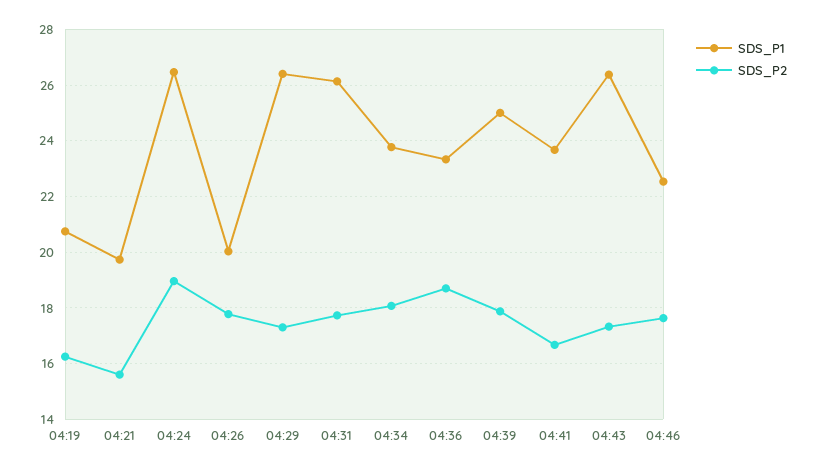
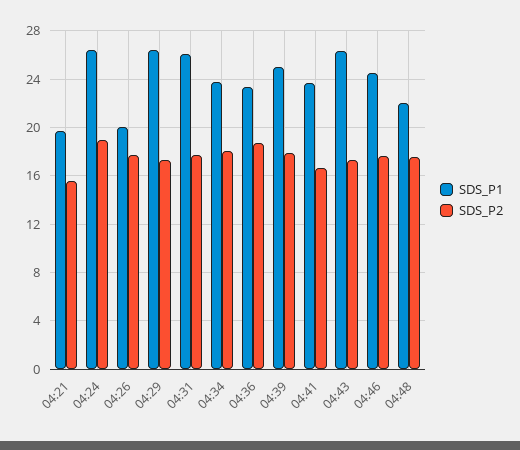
SDS_P1, 04:19: 20.75 -> none
SDS_P2, 04:19: 16.25 -> none
SDS_P1, 04:46: 22.5 -> 24.5
SDS_P1, 04:48: none -> 22
SDS_P2, 04:48: none -> 17.5

